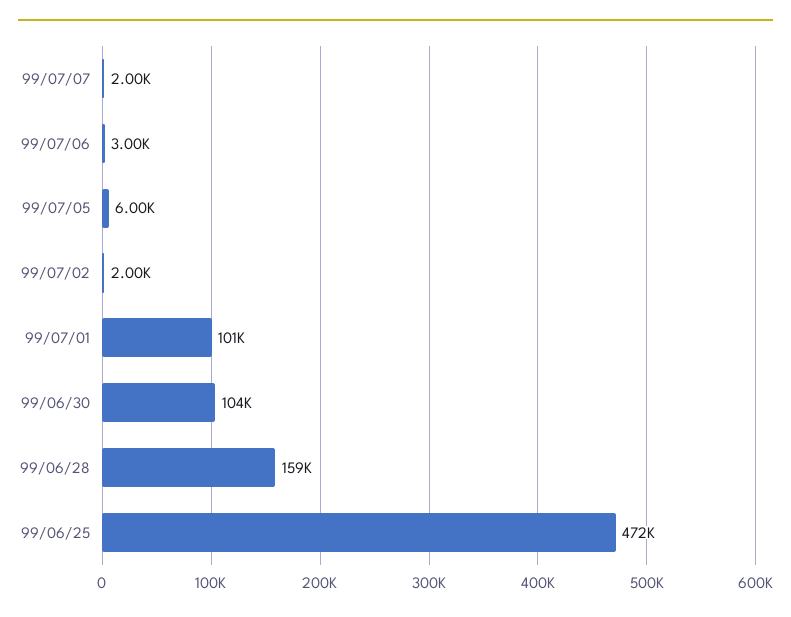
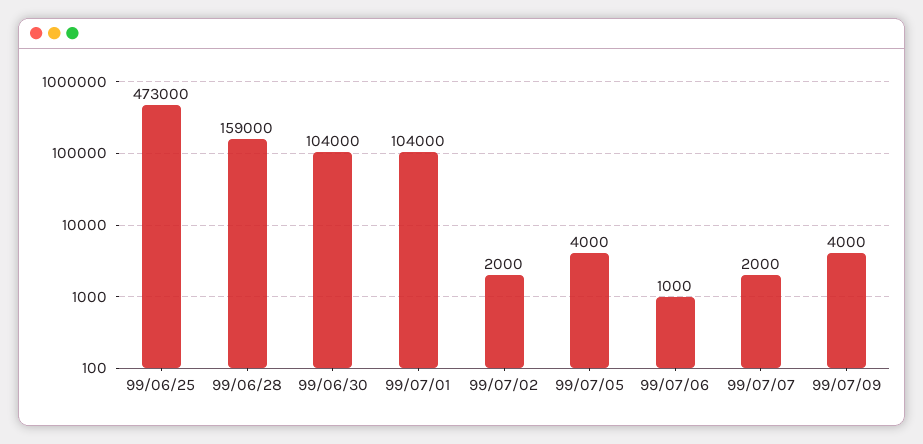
99/07/06: 3000 -> 1000
99/07/05: 6000 -> 4000
99/07/01: 101000 -> 104000
99/06/25: 472000 -> 473000
99/07/09: none -> 4000

